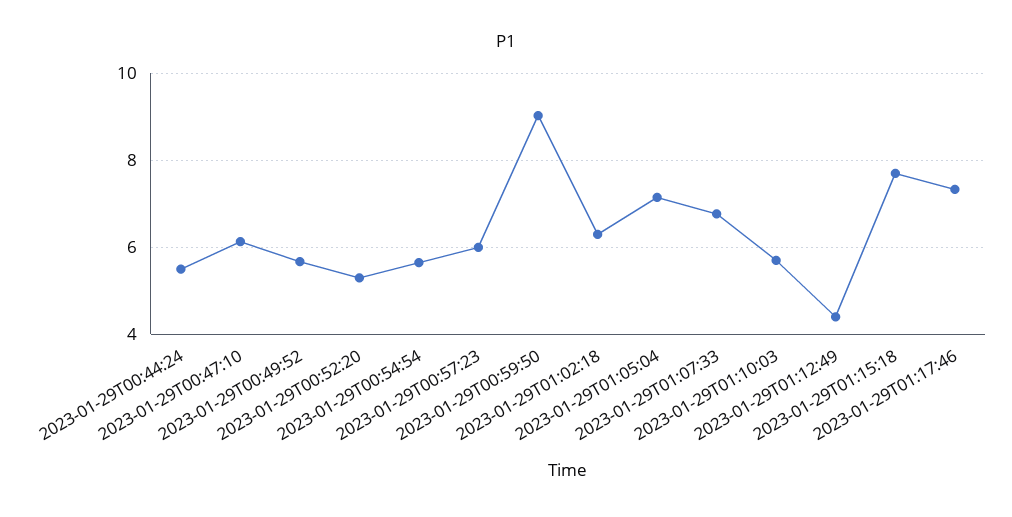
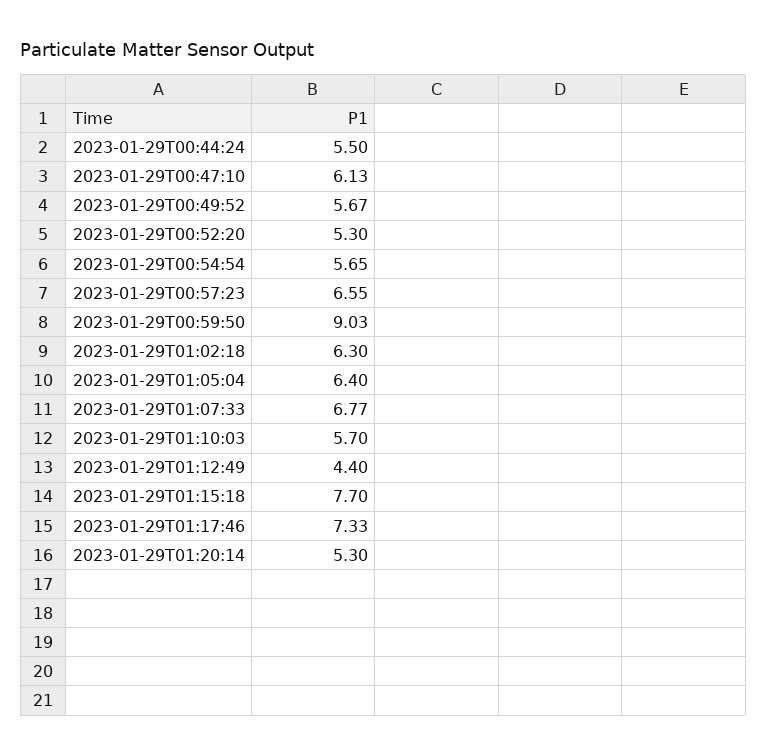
2023-01-29T00:57:23: 6 -> 6.55
2023-01-29T01:05:04: 7.2 -> 6.4
2023-01-29T01:20:14: none -> 5.3

